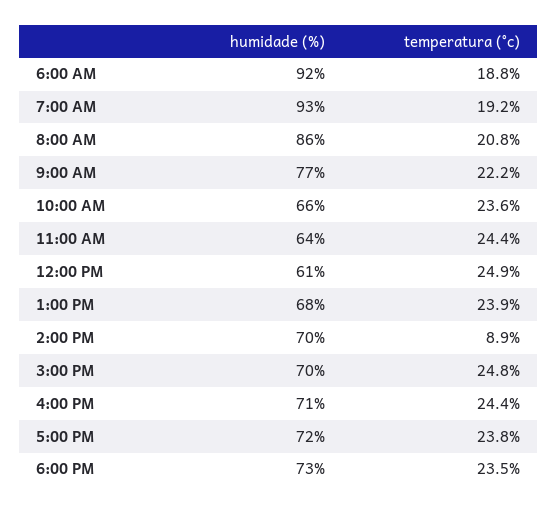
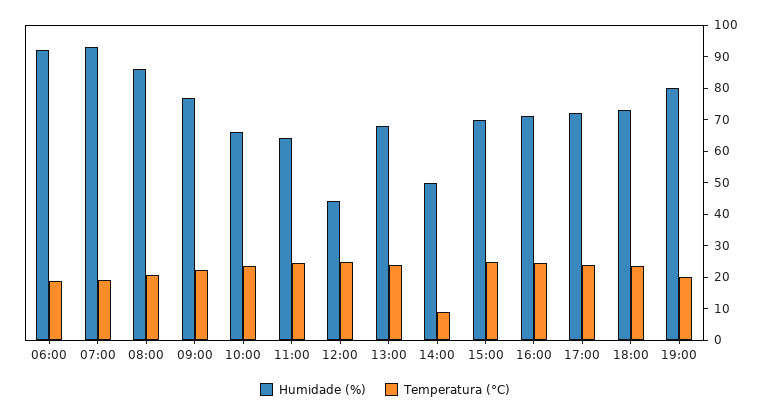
humidade (%), 12:00 PM: 61 -> 45
humidade (%), 2:00 PM: 70 -> 50
humidade (%), 19:00: none -> 80
temperatura (°c), 19:00: none -> 20

